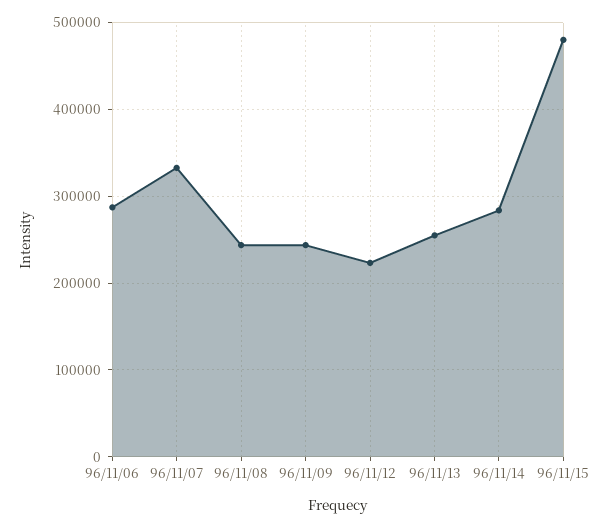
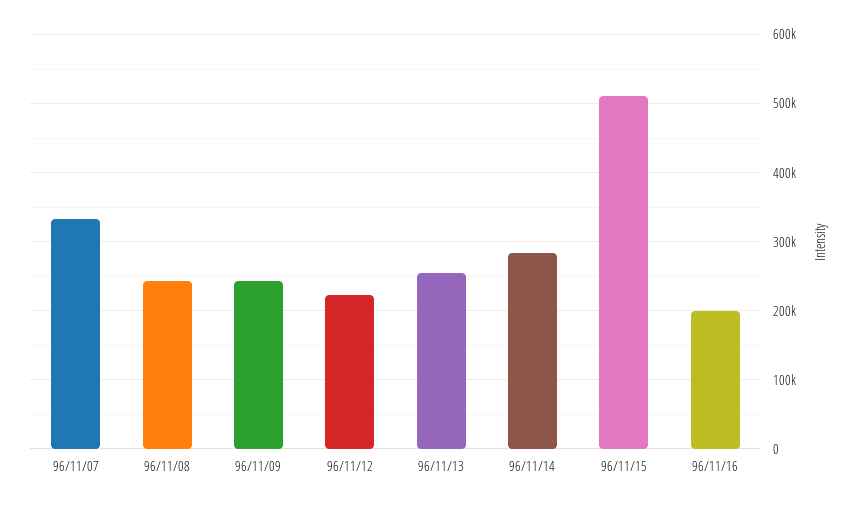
96/11/06: 290000 -> none
96/11/15: 480000 -> 510000
96/11/16: none -> 200000

